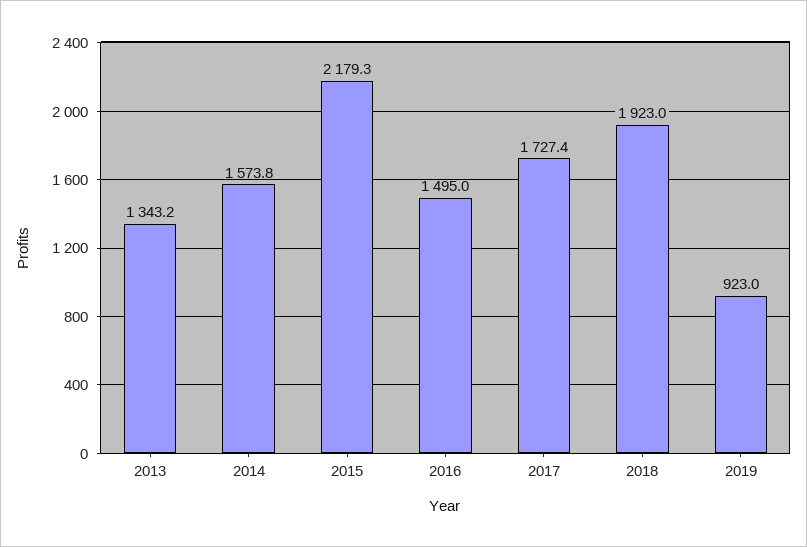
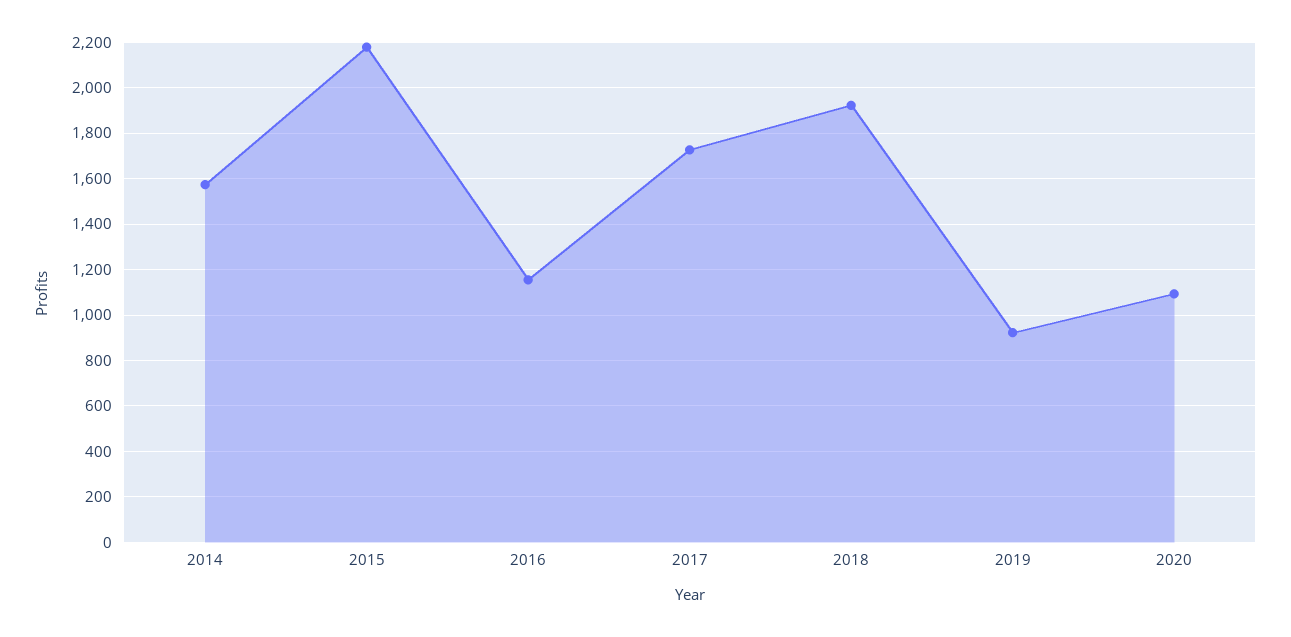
2013: 1343.2 -> none
2016: 1495 -> 1150
2020: none -> 1100

